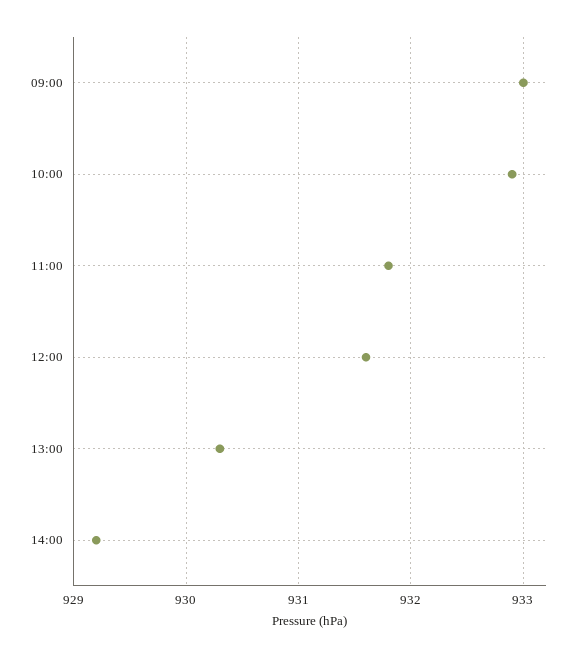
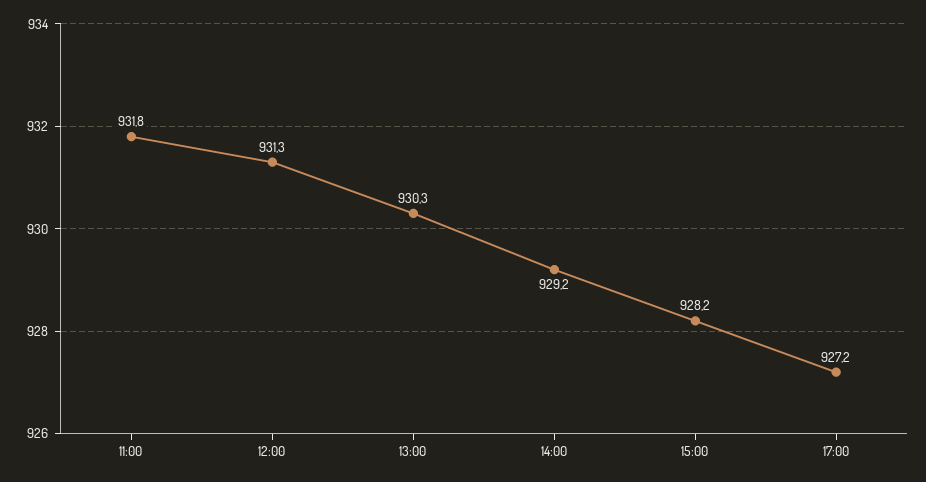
09:00: 933 -> none
10:00: 932.9 -> none
12:00: 931.6 -> 931.3
15:00: none -> 928.2
17:00: none -> 927.2

